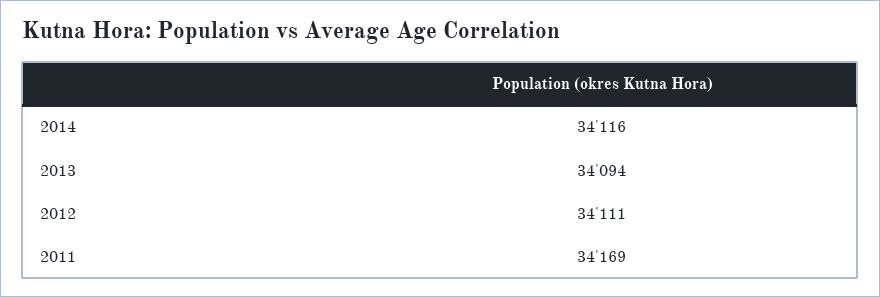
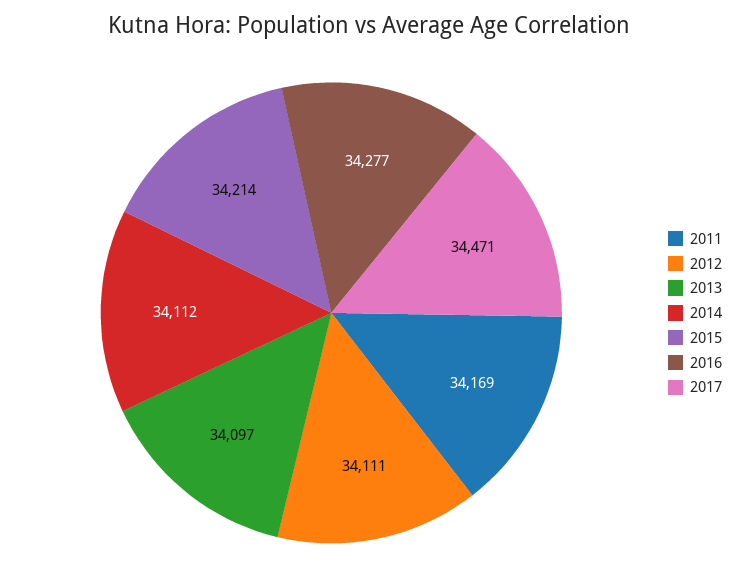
2014: 34116 -> 34112
2013: 34094 -> 34097
2015: none -> 34214
2016: none -> 34277
2017: none -> 34471

